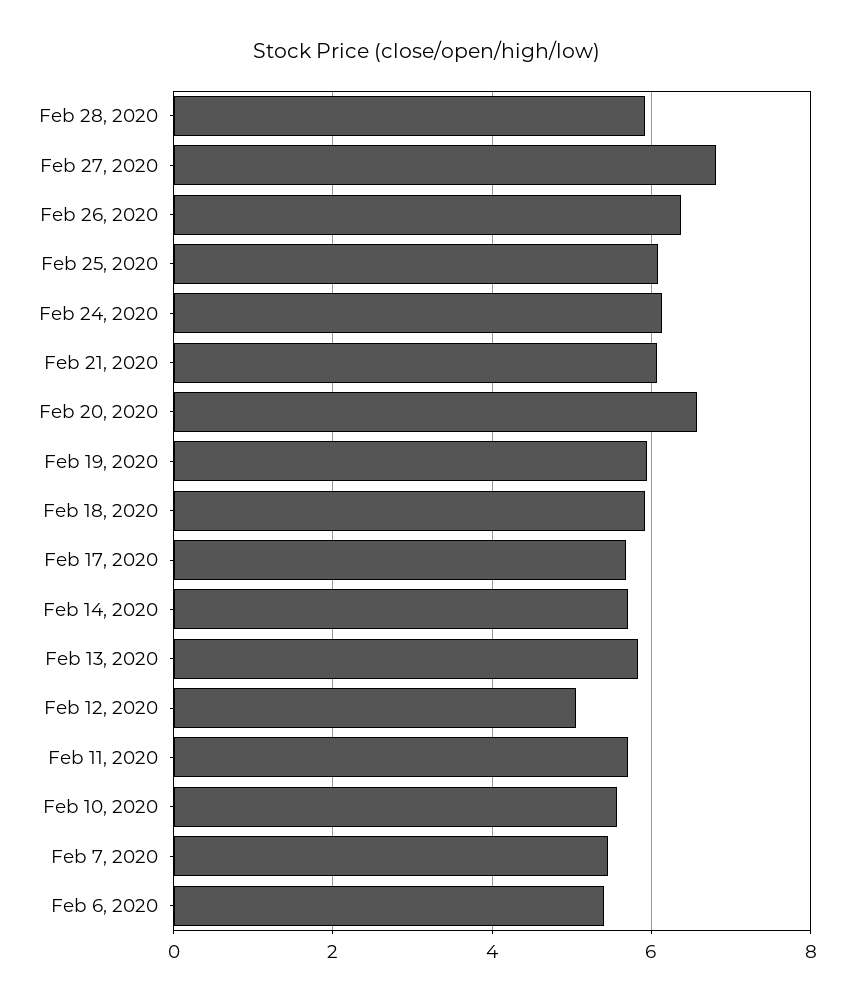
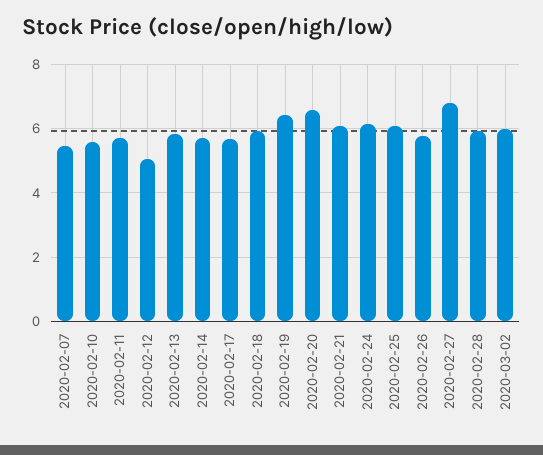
Feb 26, 2020: 6.4 -> 5.8
Feb 19, 2020: 6 -> 6.4
Feb 6, 2020: 5.4 -> none
2020-03-02: none -> 6

